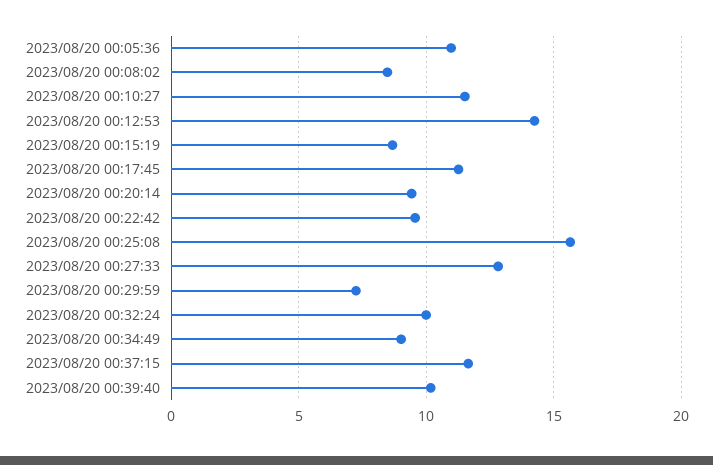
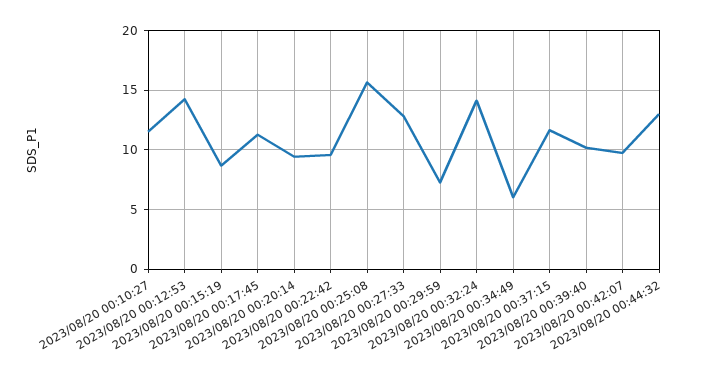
2023/08/20 00:05:36: 11 -> none
2023/08/20 00:08:02: 8.5 -> none
2023/08/20 00:32:24: 10 -> 14
2023/08/20 00:34:49: 9 -> 6
2023/08/20 00:42:07: none -> 10
2023/08/20 00:44:32: none -> 13

